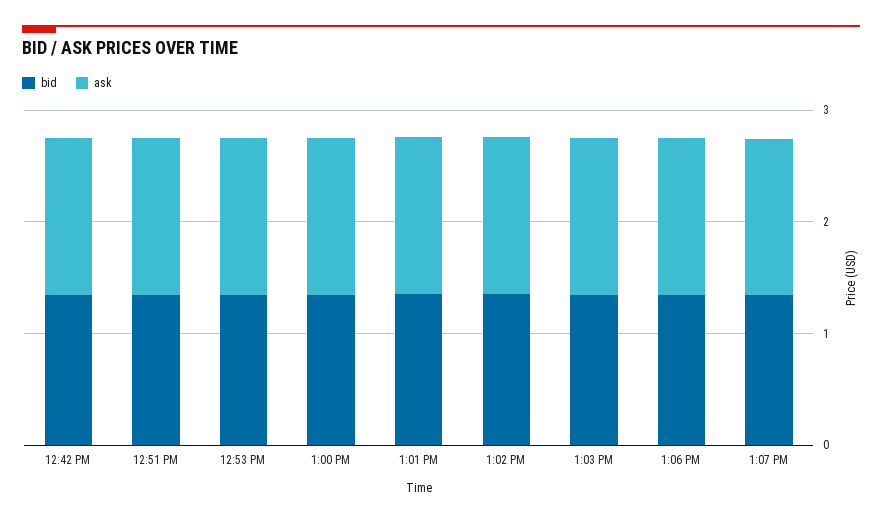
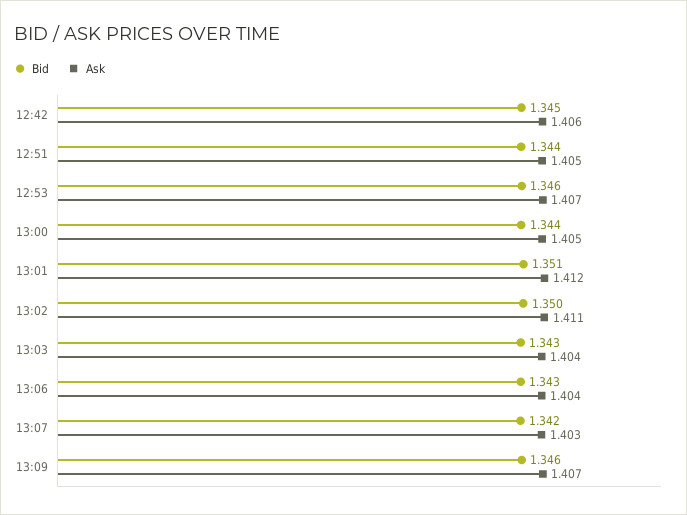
bid, 13:09: none -> 1.346
ask, 13:09: none -> 1.407

